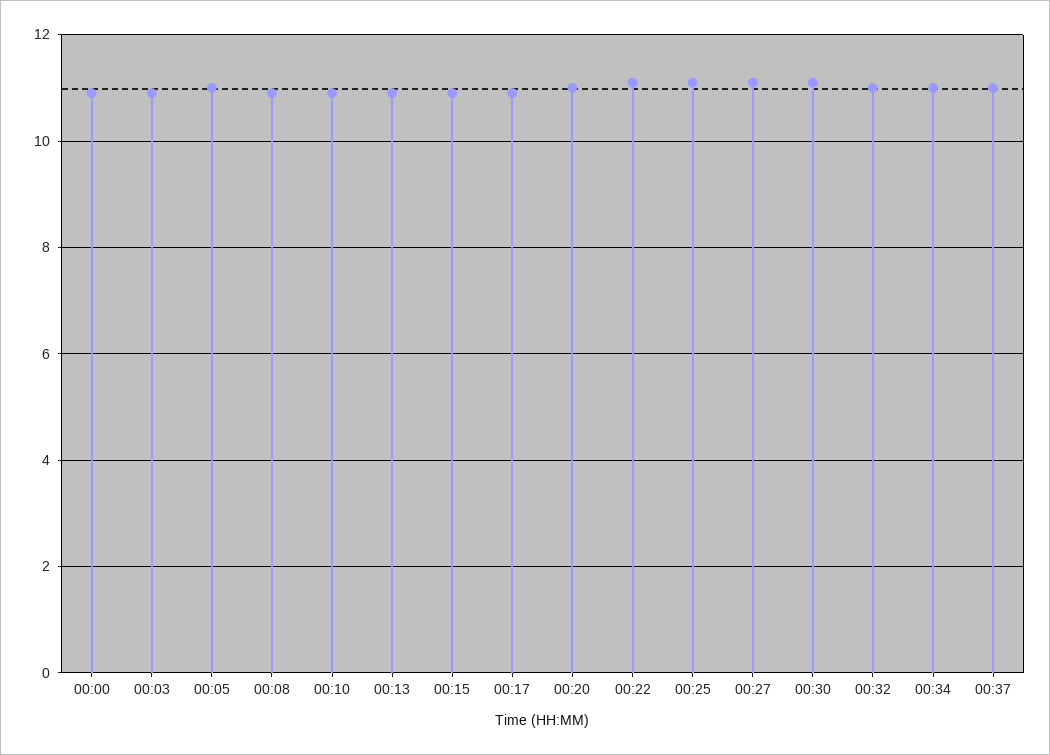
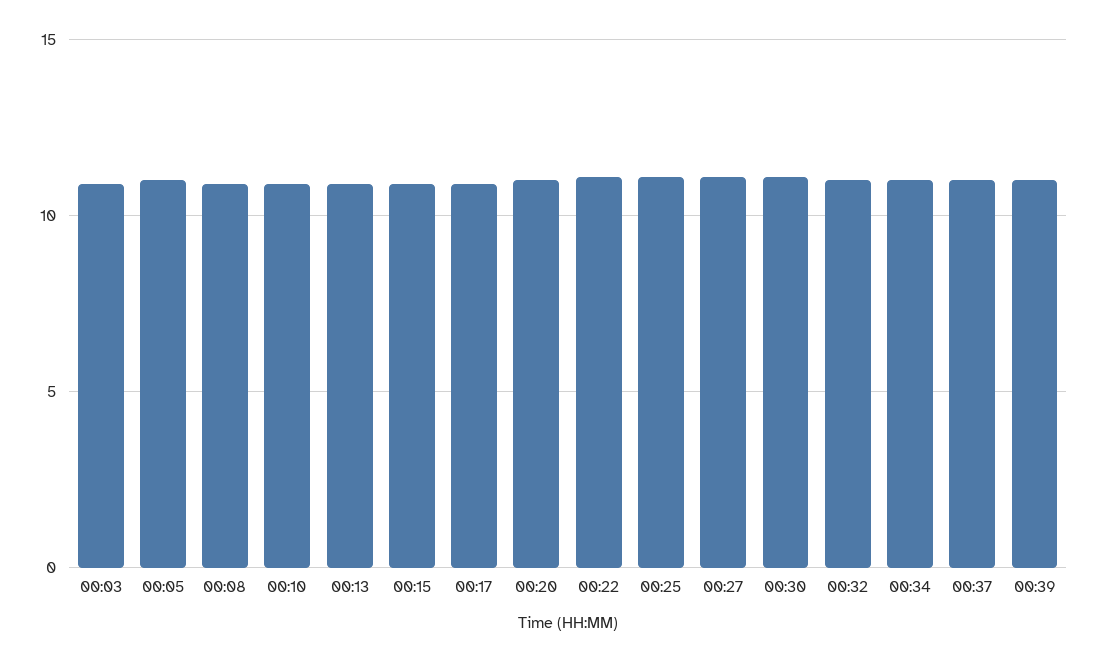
00:00: 11 -> none
00:39: none -> 11

